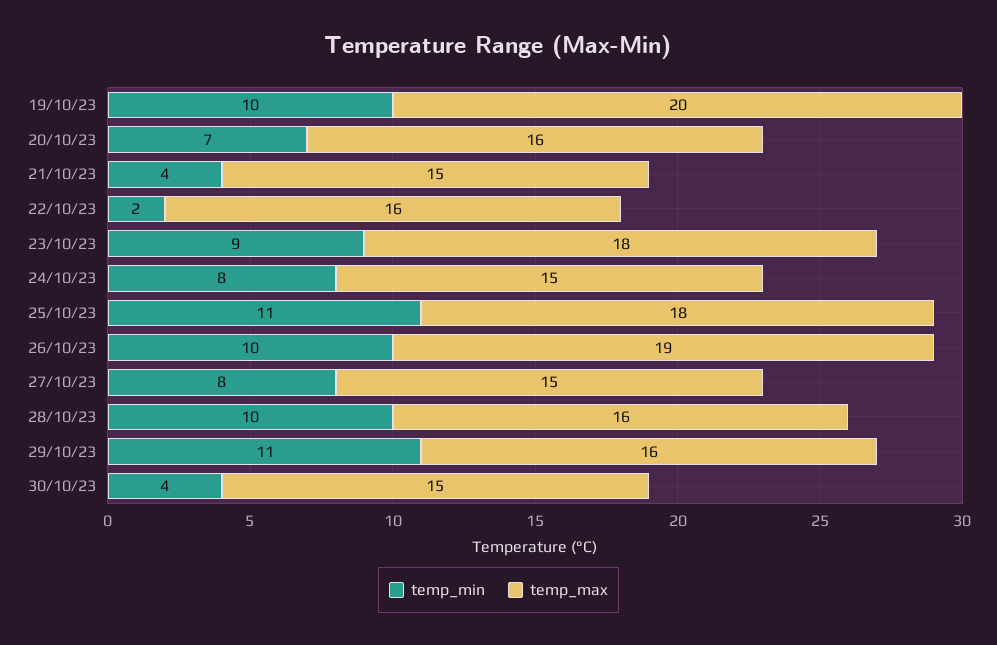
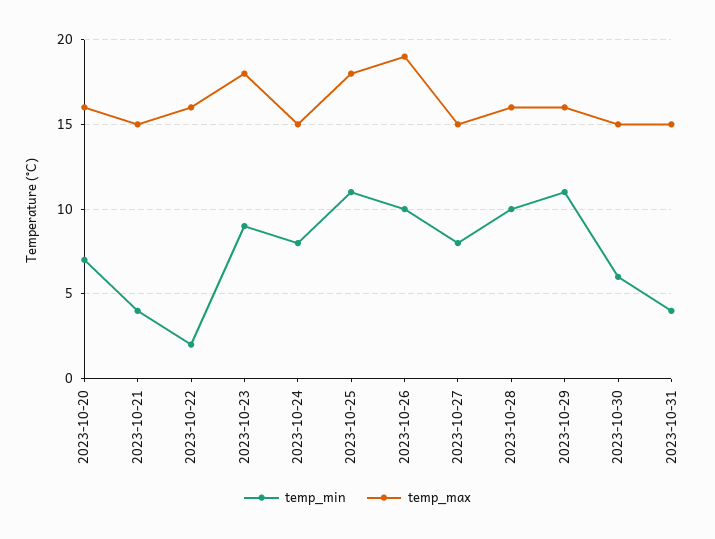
temp_min, 19/10/23: 10 -> none
temp_max, 19/10/23: 20 -> none
temp_min, 30/10/23: 4 -> 6
temp_min, 2023-10-31: none -> 4
temp_max, 2023-10-31: none -> 15

